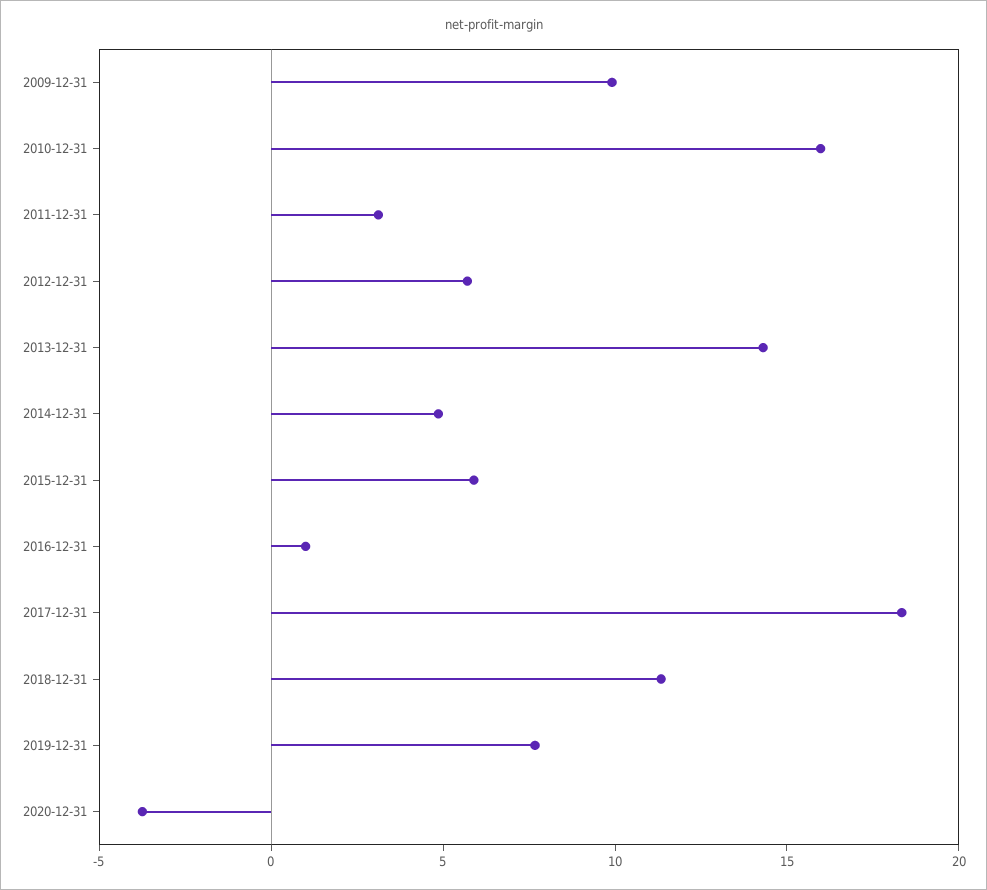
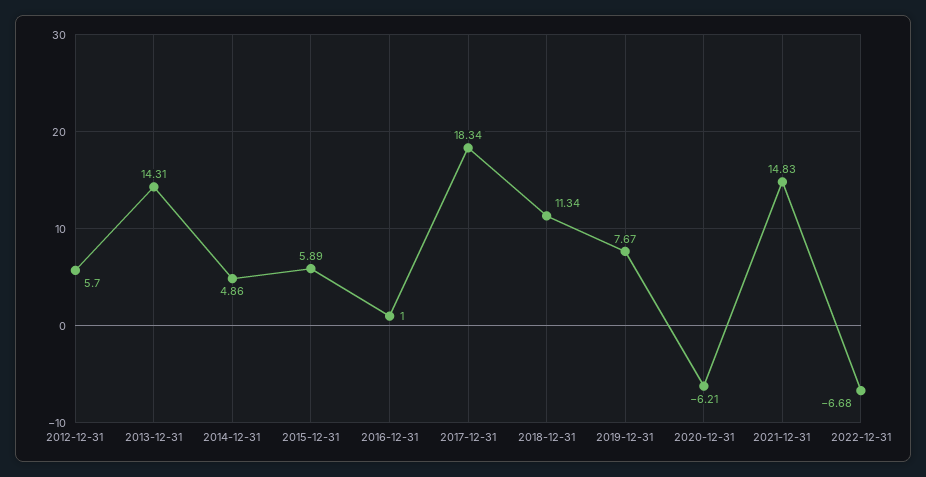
2009-12-31: 10 -> none
2010-12-31: 16 -> none
2011-12-31: 3 -> none
2020-12-31: -4 -> -6.21
2021-12-31: none -> 14.83
2022-12-31: none -> -6.68

